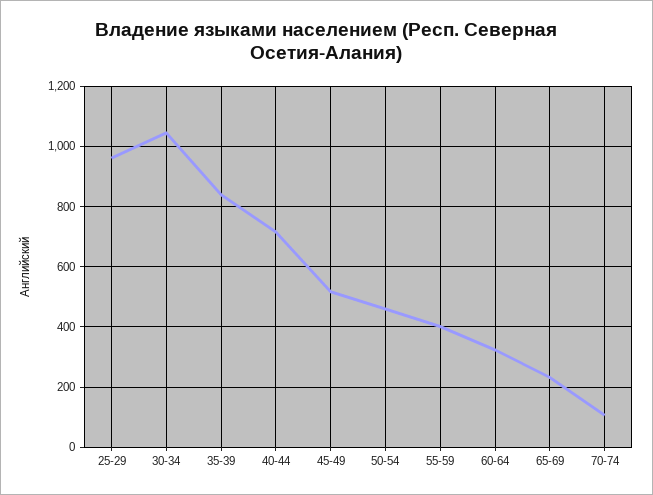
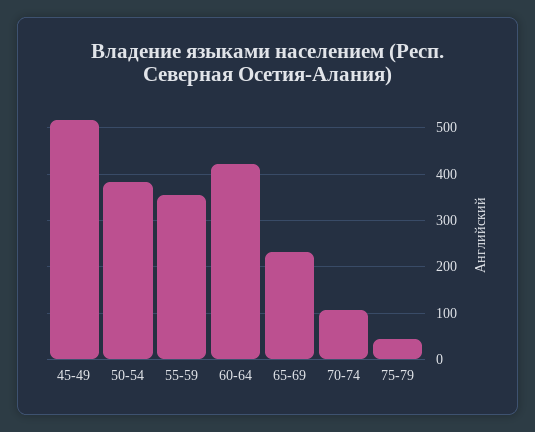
25-29: 960 -> none
30-34: 1040 -> none
35-39: 840 -> none
40-44: 720 -> none
50-54: 460 -> 380
55-59: 400 -> 360
60-64: 320 -> 420
75-79: none -> 40

